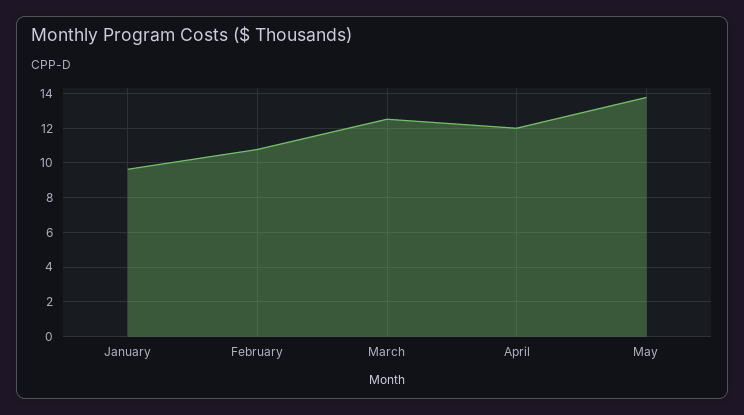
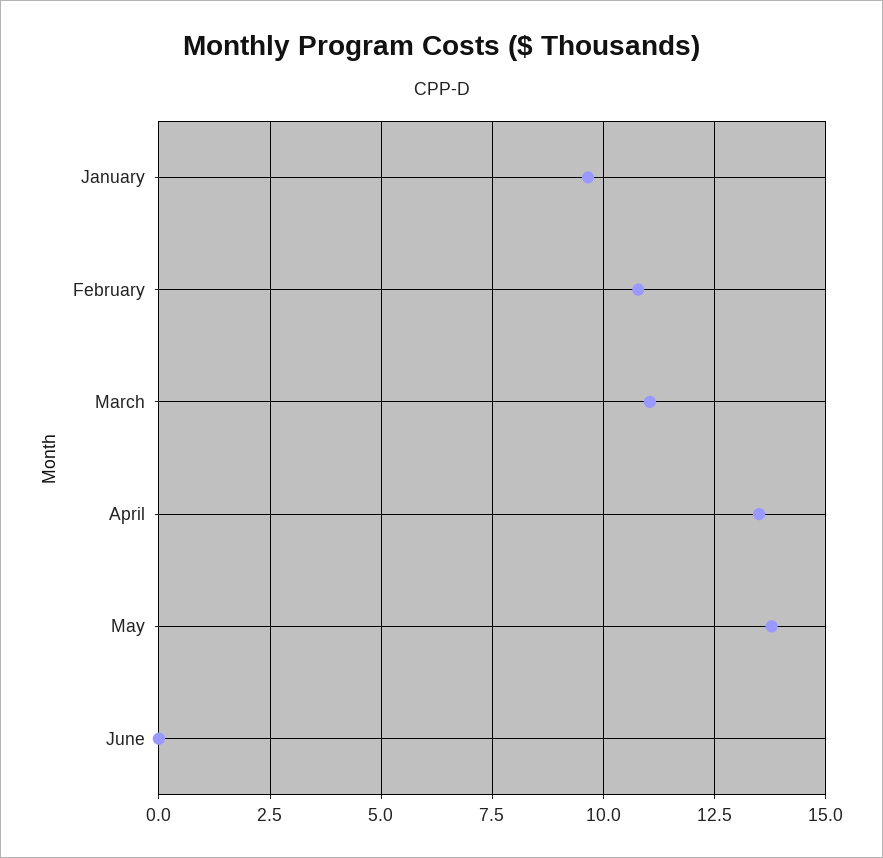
March: 12.5 -> 11
April: 12 -> 13.5
June: none -> 0

